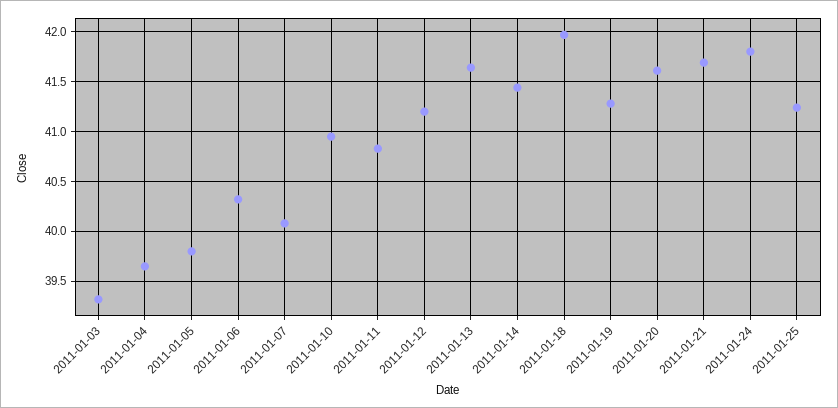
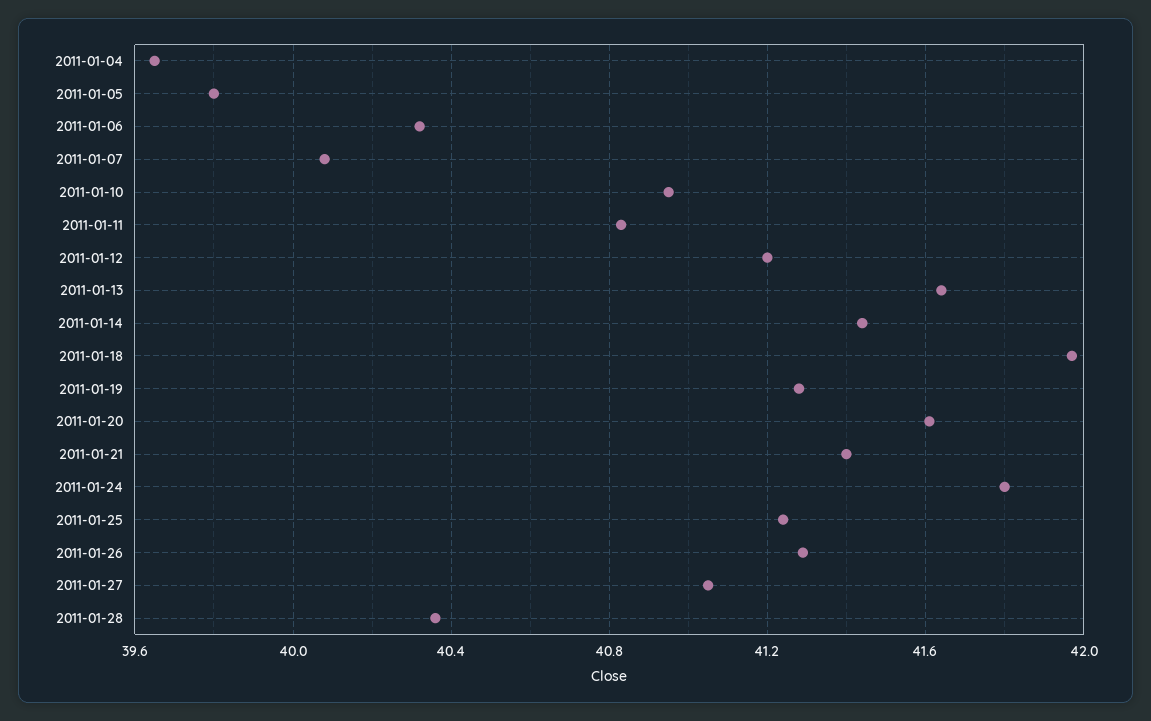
2011-01-03: 39.3 -> none
2011-01-21: 41.7 -> 41.4
2011-01-26: none -> 41.3
2011-01-27: none -> 41.05
2011-01-28: none -> 40.35

